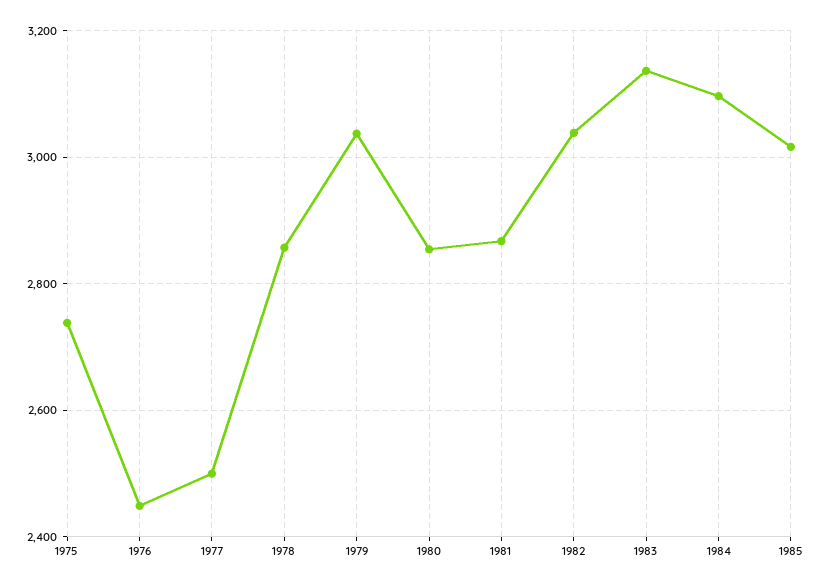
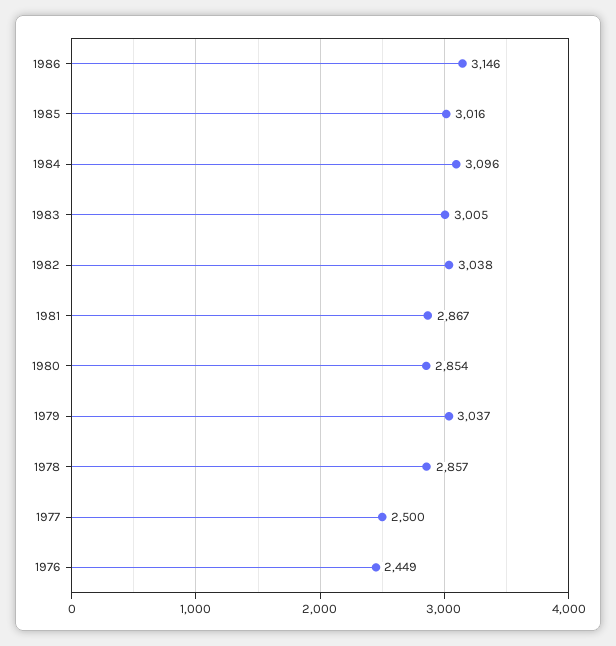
1975: 2740 -> none
1983: 3140 -> 3005
1986: none -> 3146

